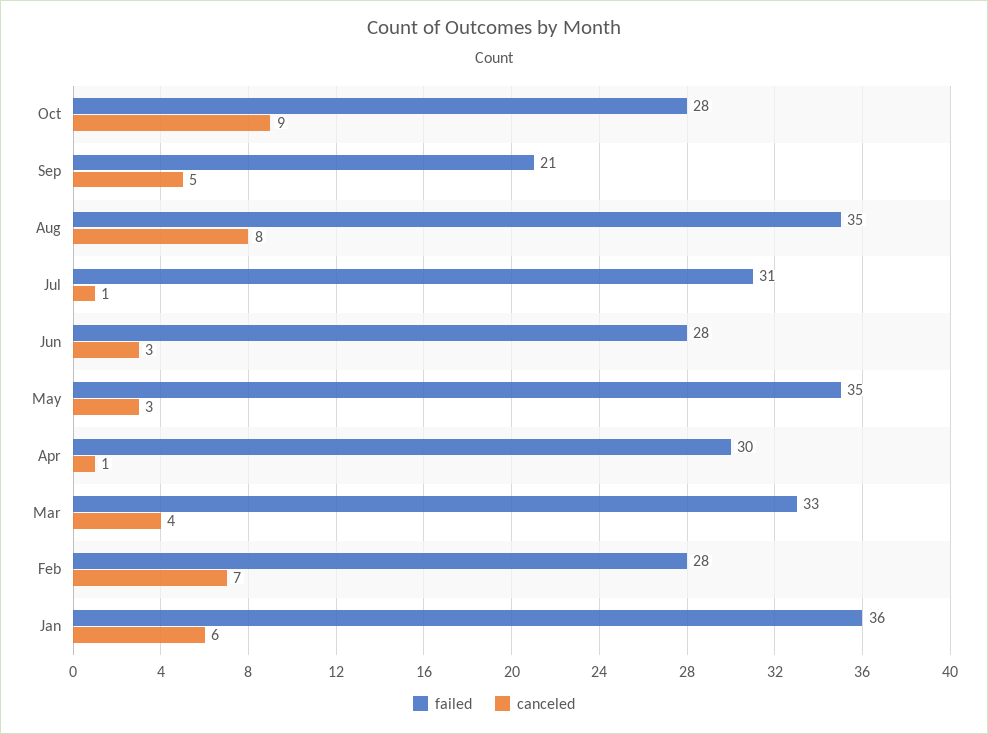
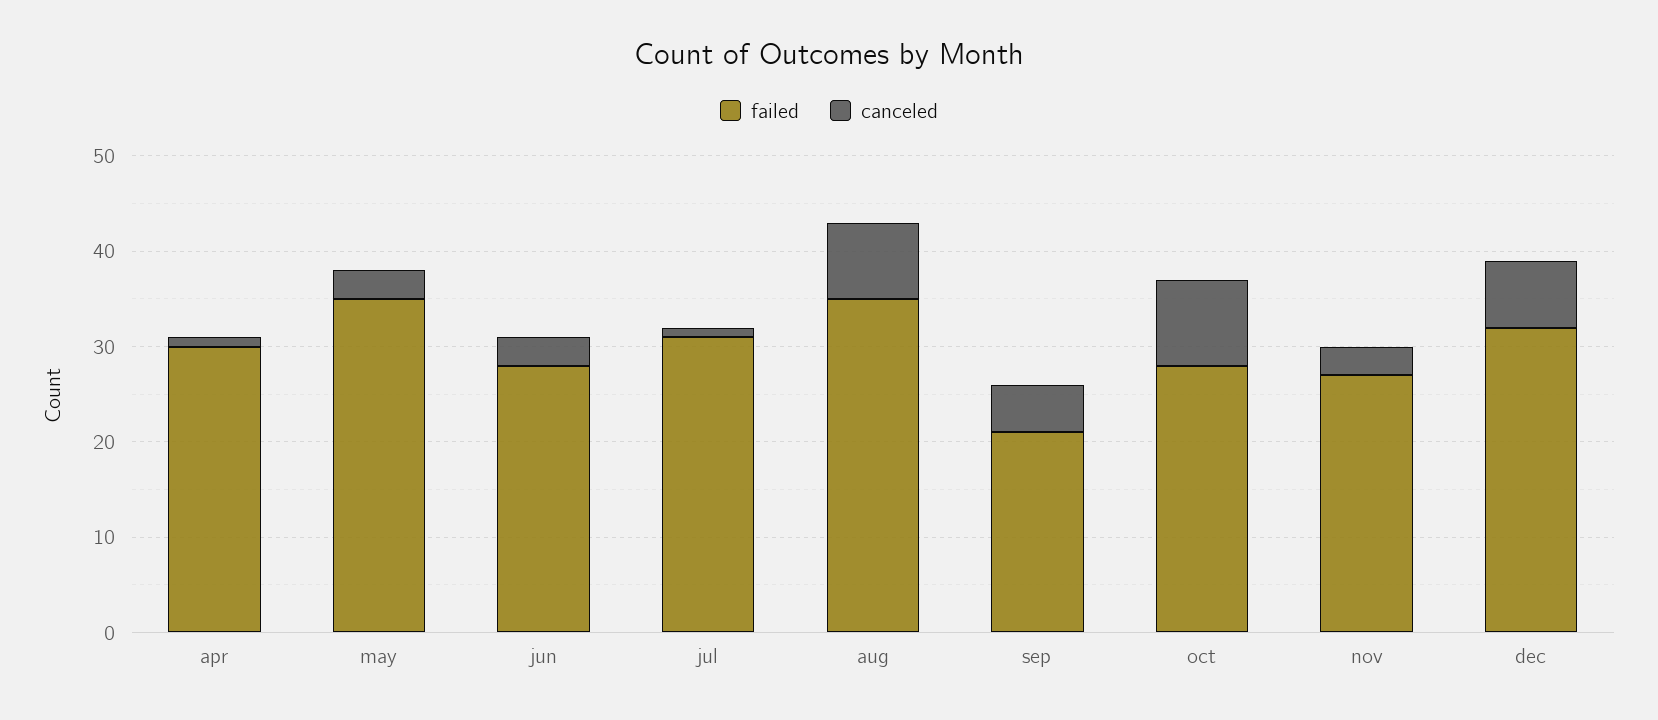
failed, Mar: 33 -> none
canceled, Mar: 4 -> none
failed, Feb: 28 -> none
canceled, Feb: 7 -> none
failed, Jan: 36 -> none
canceled, Jan: 6 -> none
failed, nov: none -> 27
canceled, nov: none -> 3
failed, dec: none -> 32
canceled, dec: none -> 7

